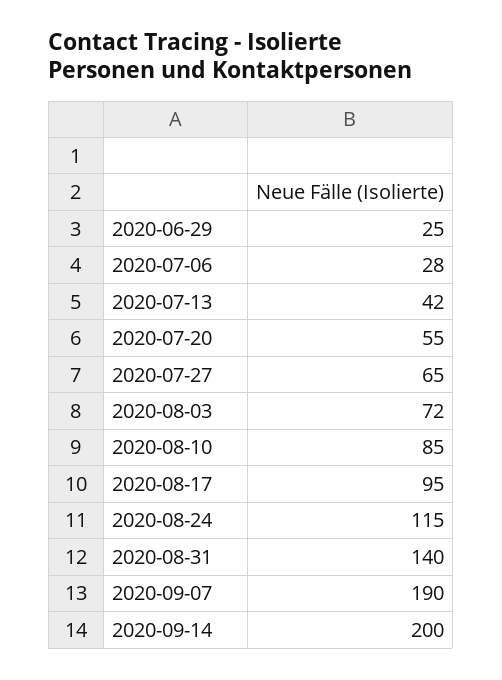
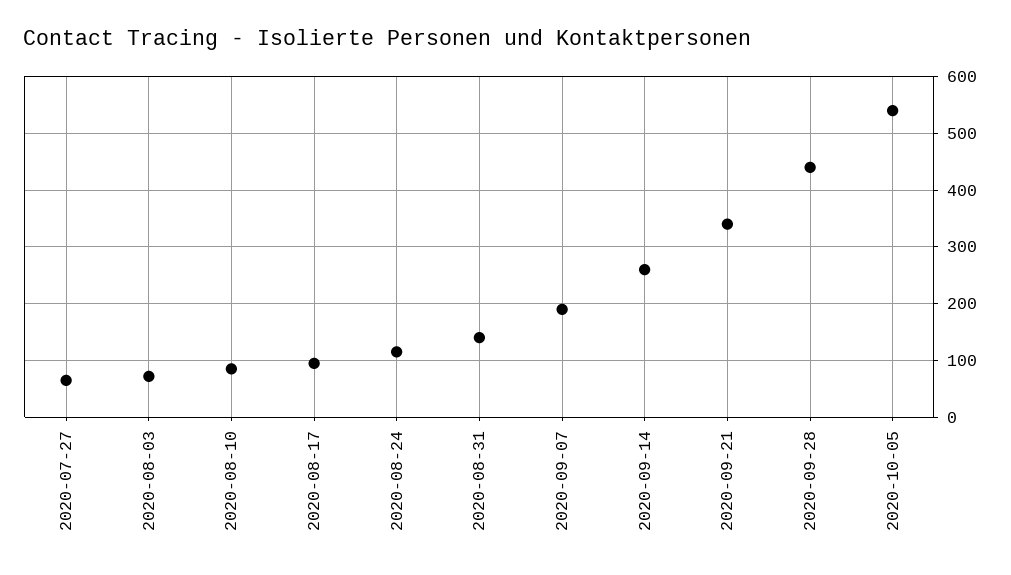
2020-06-29: 25 -> none
2020-07-06: 28 -> none
2020-07-13: 42 -> none
2020-07-20: 55 -> none
2020-09-14: 200 -> 260
2020-09-21: none -> 340
2020-09-28: none -> 440
2020-10-05: none -> 540

